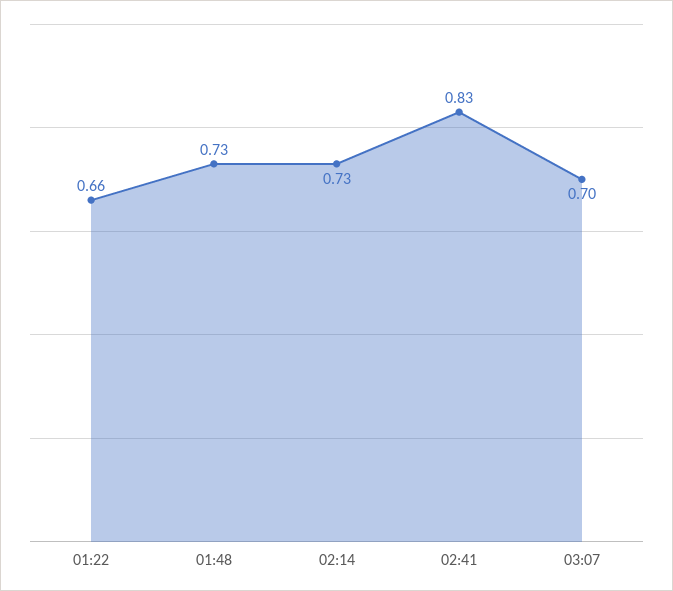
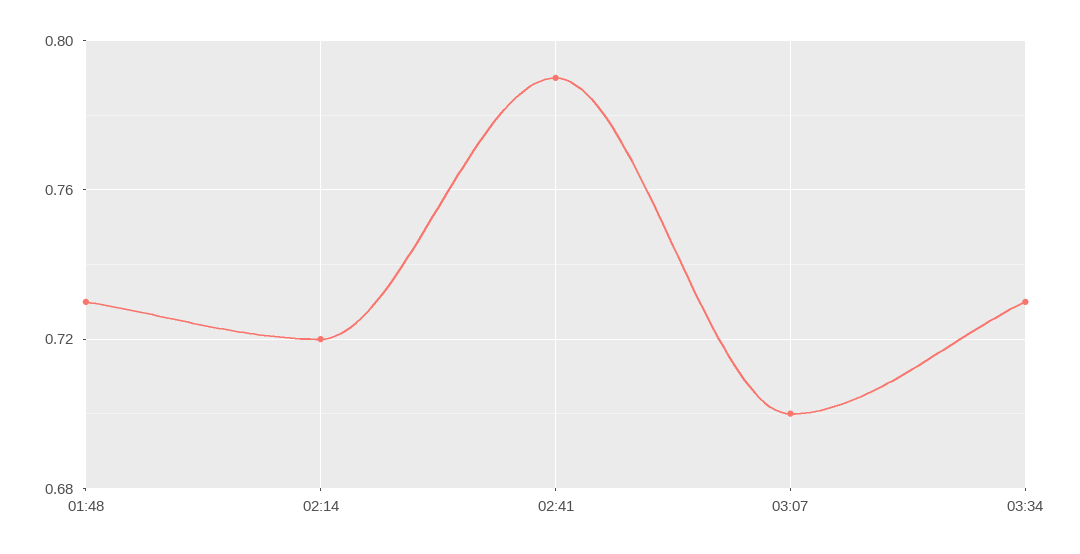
01:22: 0.66 -> none
02:14: 0.73 -> 0.72
02:41: 0.83 -> 0.79
03:34: none -> 0.73

